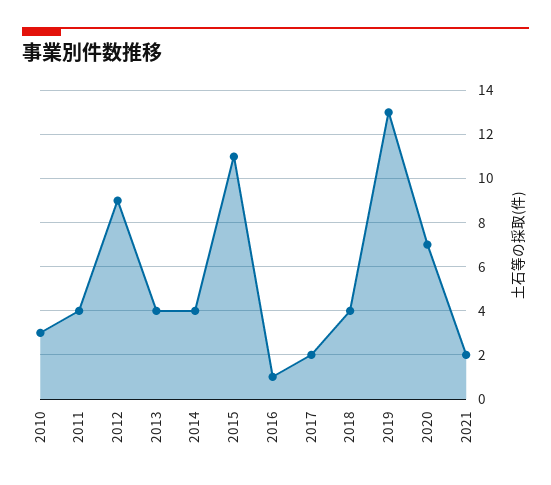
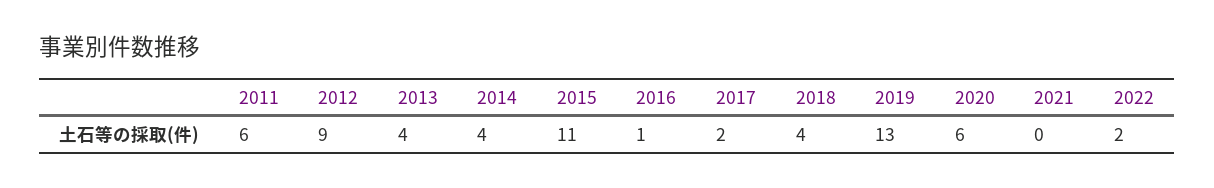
2010: 3 -> none
2011: 4 -> 6
2020: 7 -> 6
2021: 2 -> 0
2022: none -> 2

